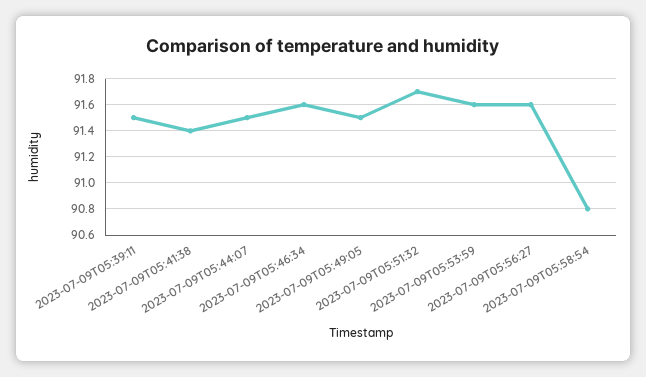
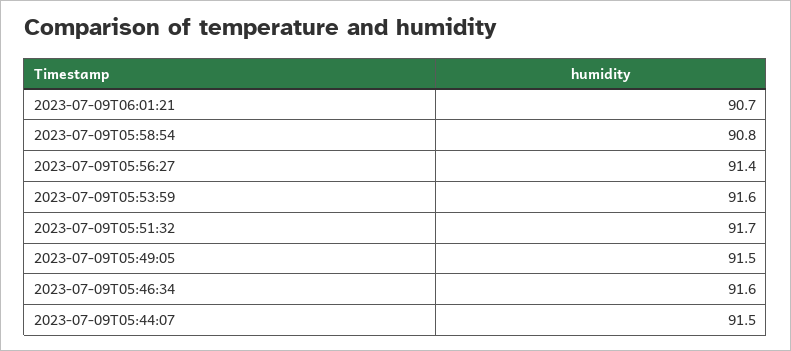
2023-07-09T05:39:11: 91.5 -> none
2023-07-09T05:41:38: 91.4 -> none
2023-07-09T05:56:27: 91.6 -> 91.4
2023-07-09T06:01:21: none -> 90.7

